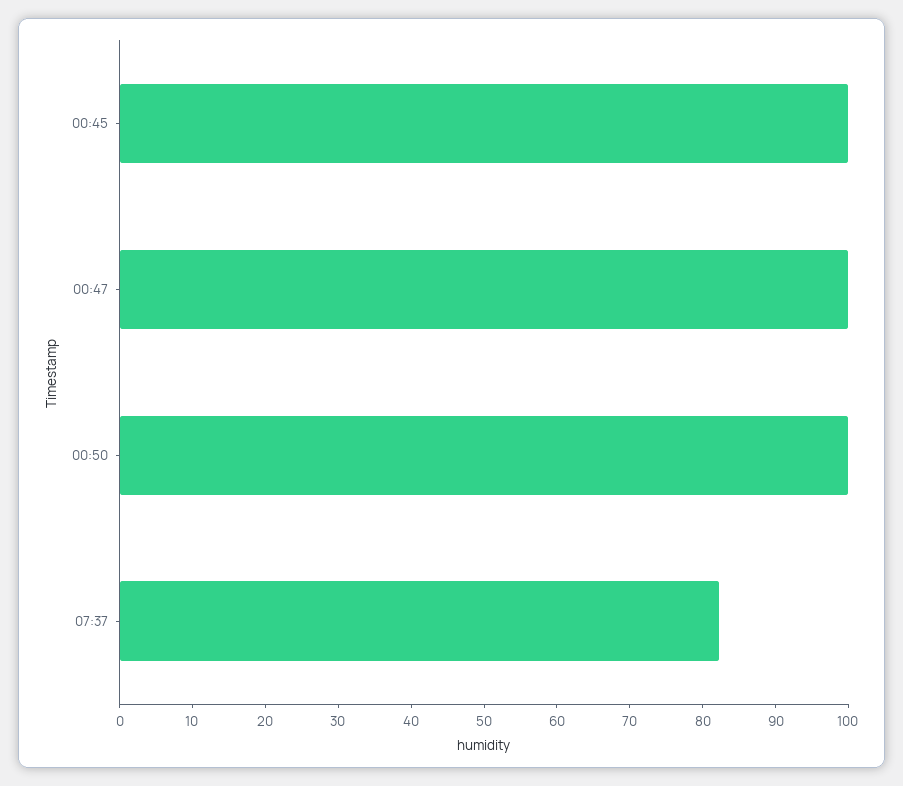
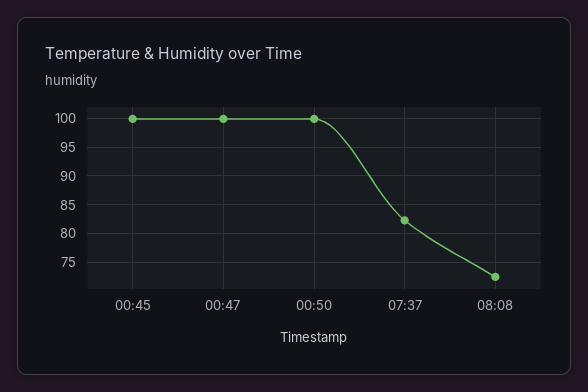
08:08: none -> 72.5

